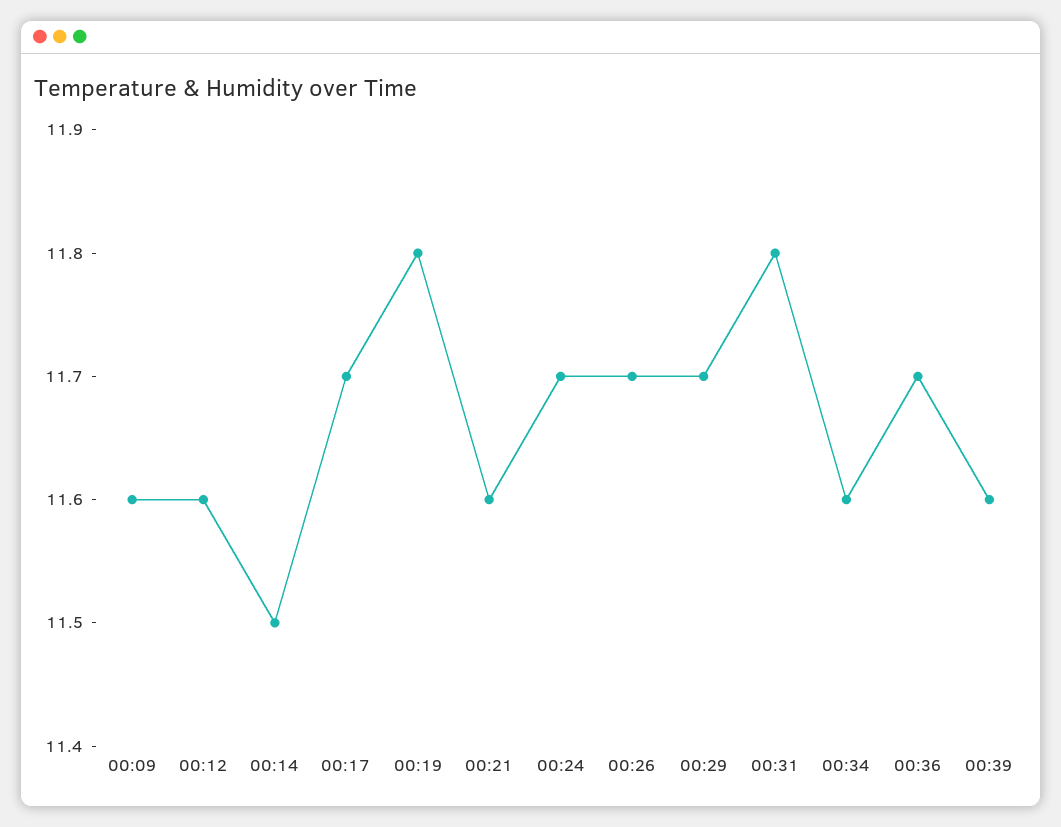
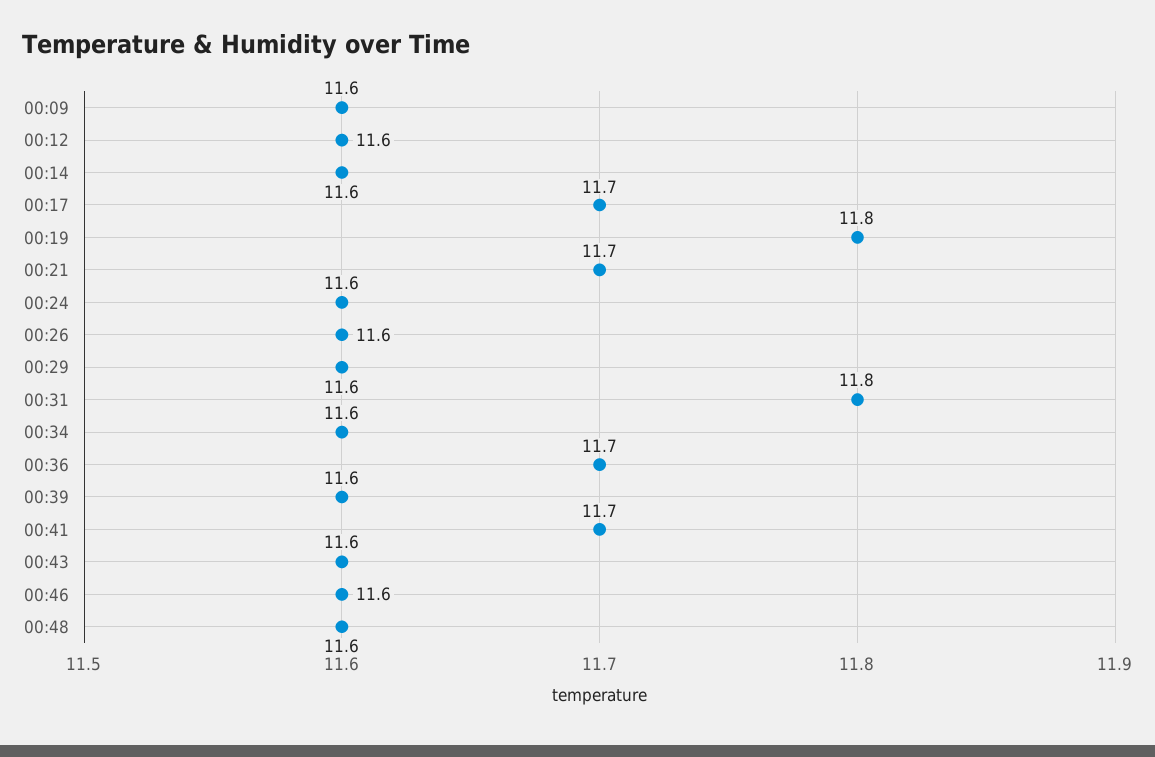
00:14: 11.5 -> 11.6
00:21: 11.6 -> 11.7
00:24: 11.7 -> 11.6
00:26: 11.7 -> 11.6
00:29: 11.7 -> 11.6
00:41: none -> 11.7
00:43: none -> 11.6
00:46: none -> 11.6
00:48: none -> 11.6

